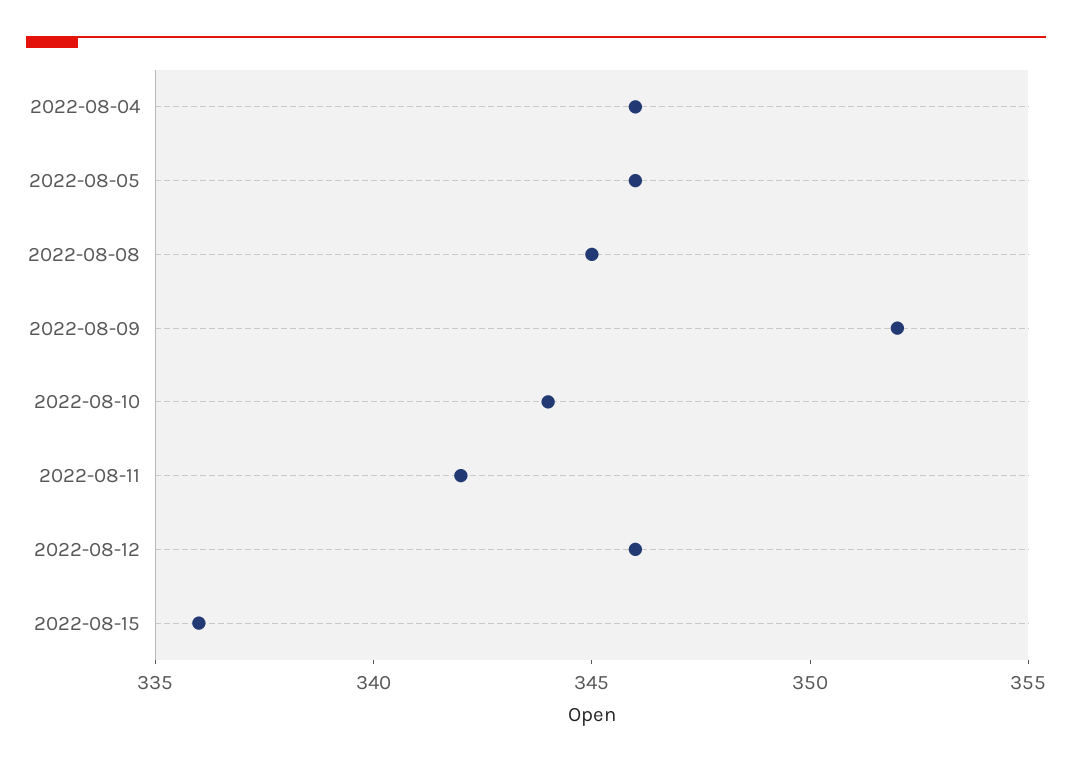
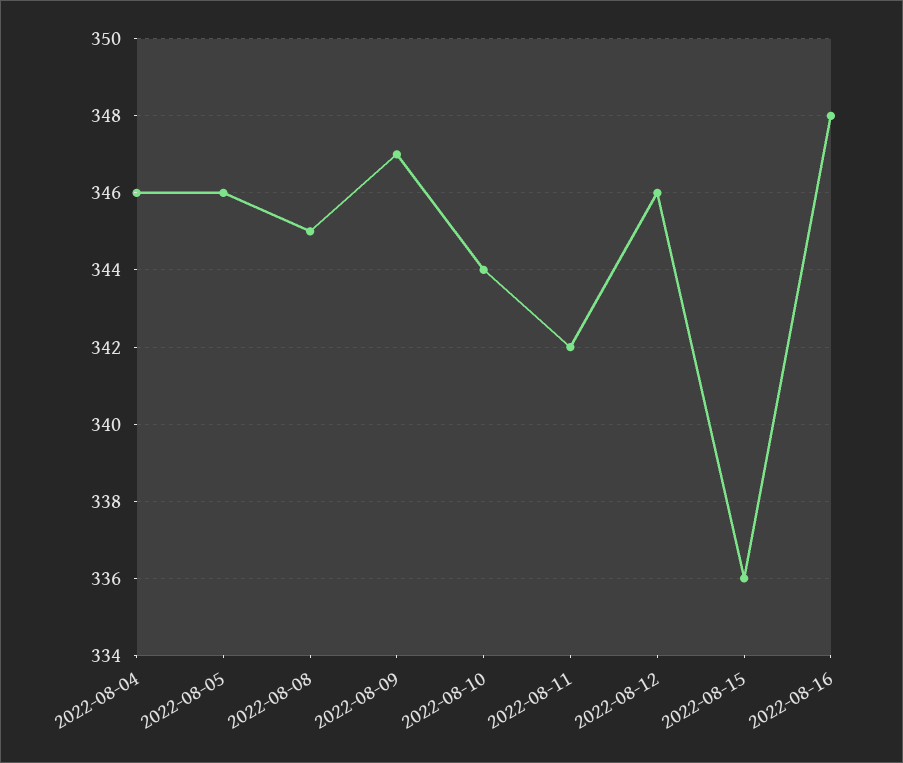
2022-08-09: 352 -> 347
2022-08-16: none -> 348

